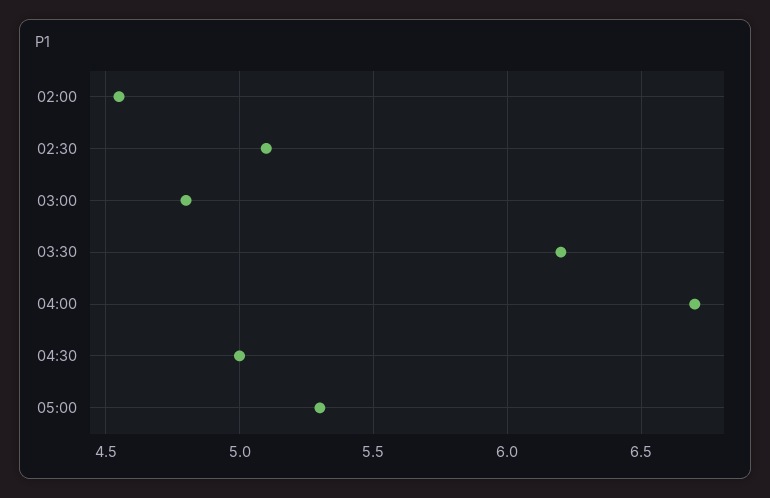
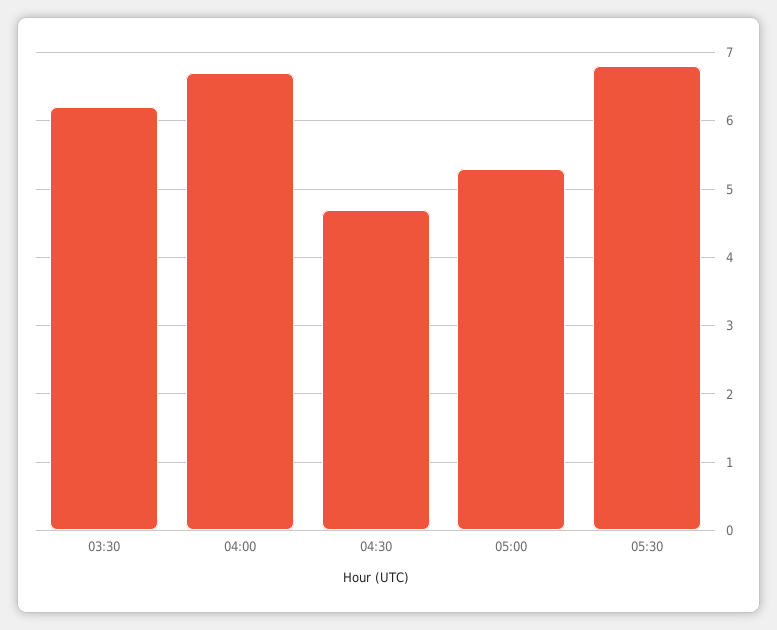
02:00: 4.55 -> none
02:30: 5.1 -> none
03:00: 4.8 -> none
04:30: 5 -> 4.7
05:30: none -> 6.8

